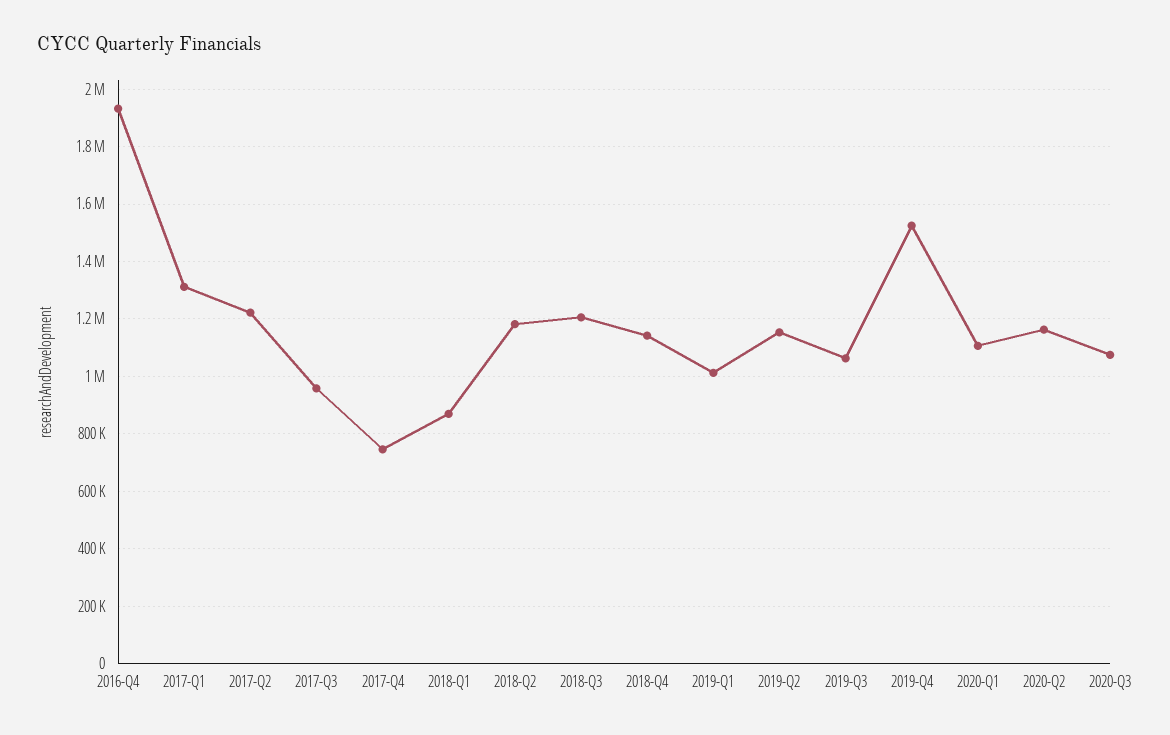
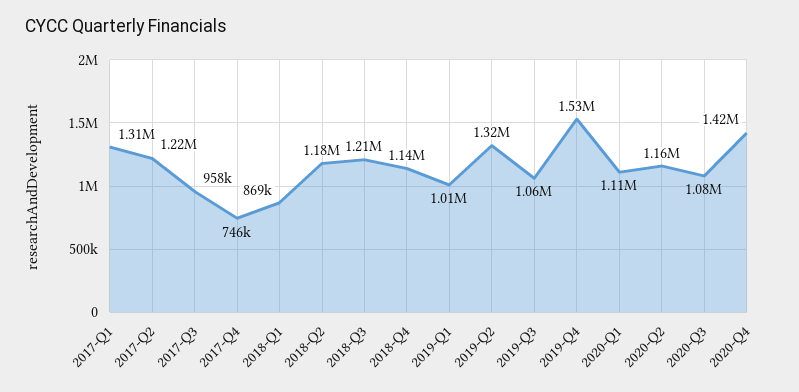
2016-Q4: 1925000 -> none
2019-Q2: 1150000 -> 1320000
2020-Q4: none -> 1420000

